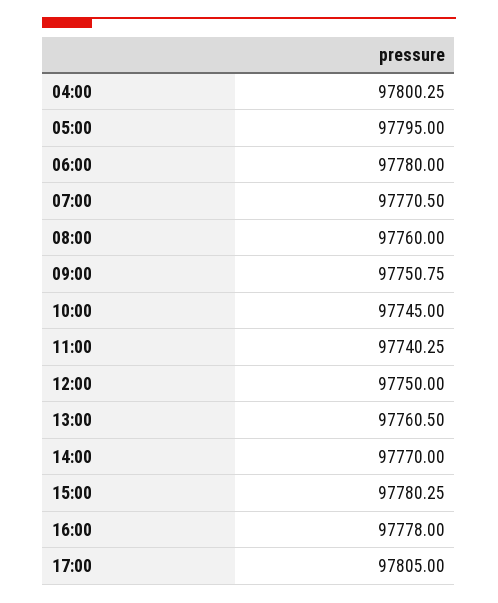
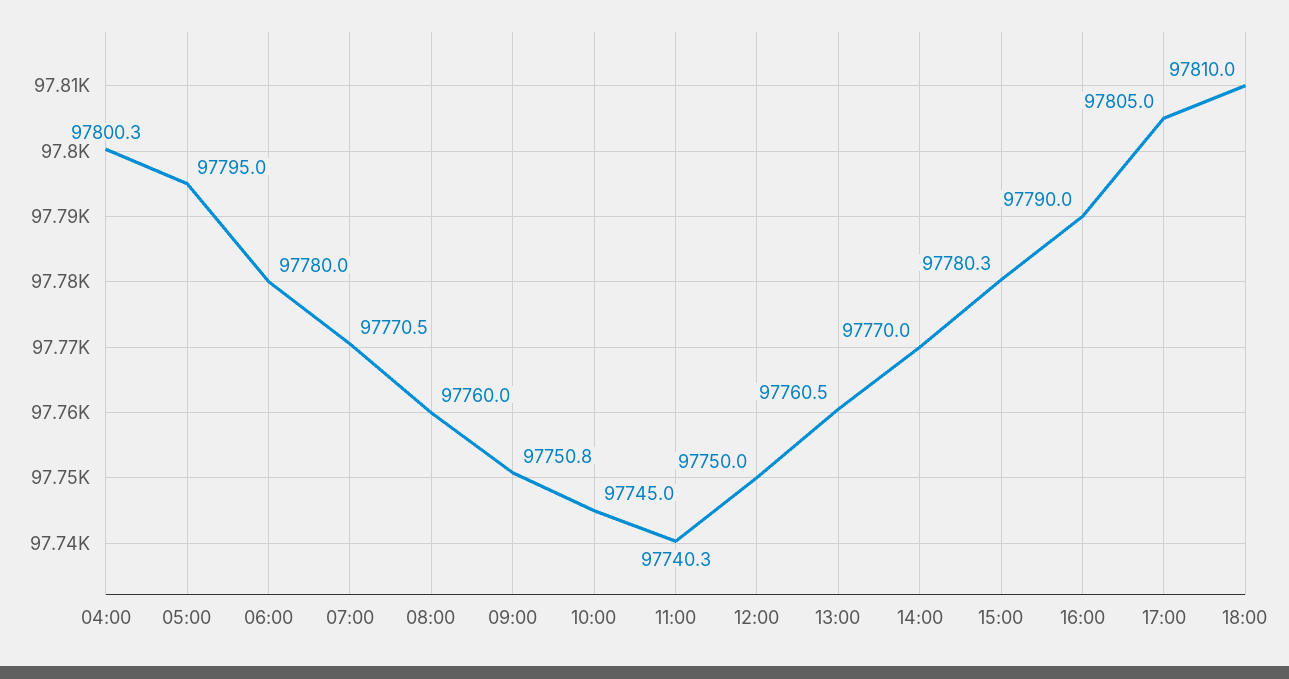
16:00: 97778 -> 97790
18:00: none -> 97810

